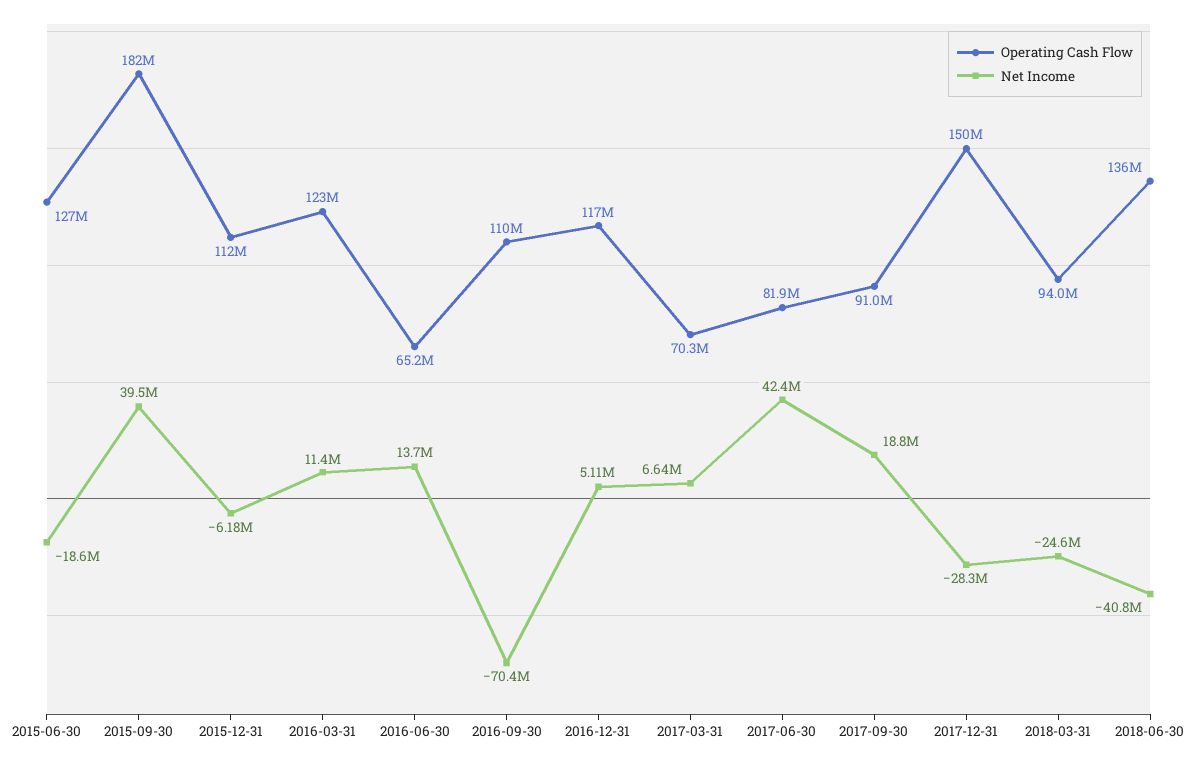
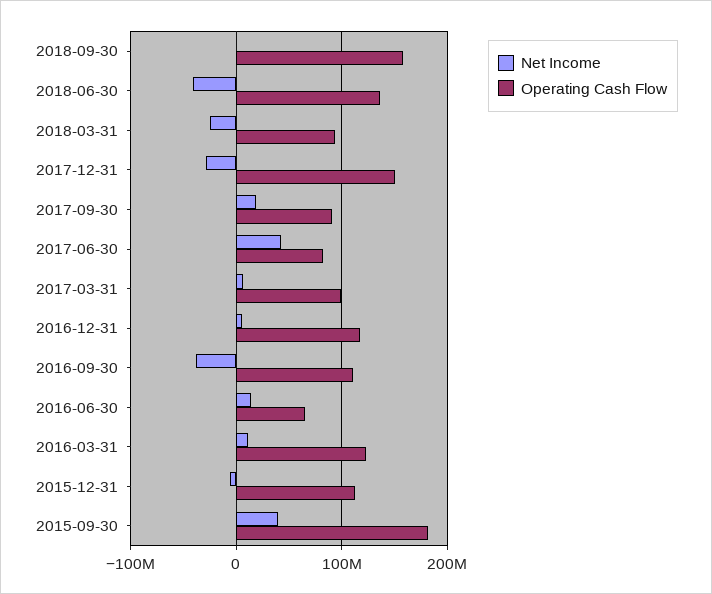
Operating Cash Flow, 2015-06-30: 127000000 -> none
Net Income, 2015-06-30: -18600000 -> none
Net Income, 2016-09-30: -70400000 -> -40000000
Operating Cash Flow, 2017-03-31: 70300000 -> 100000000
Net Income, 2018-09-30: none -> 0
Operating Cash Flow, 2018-09-30: none -> 160000000

